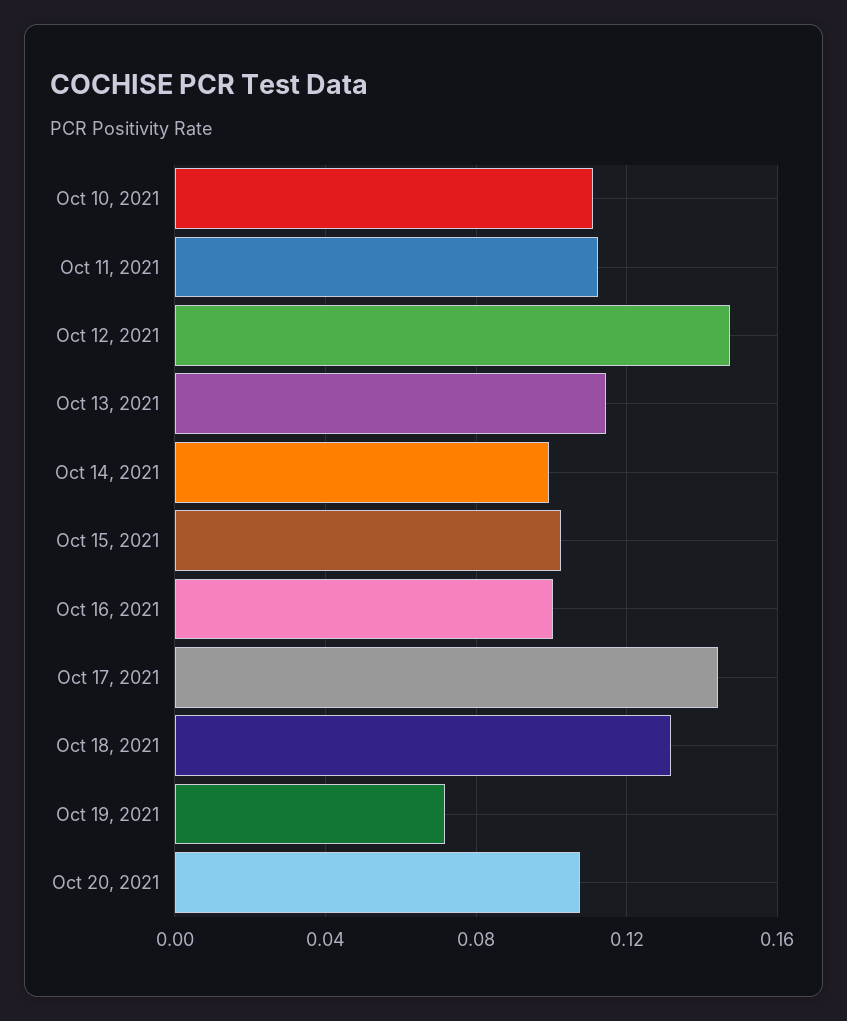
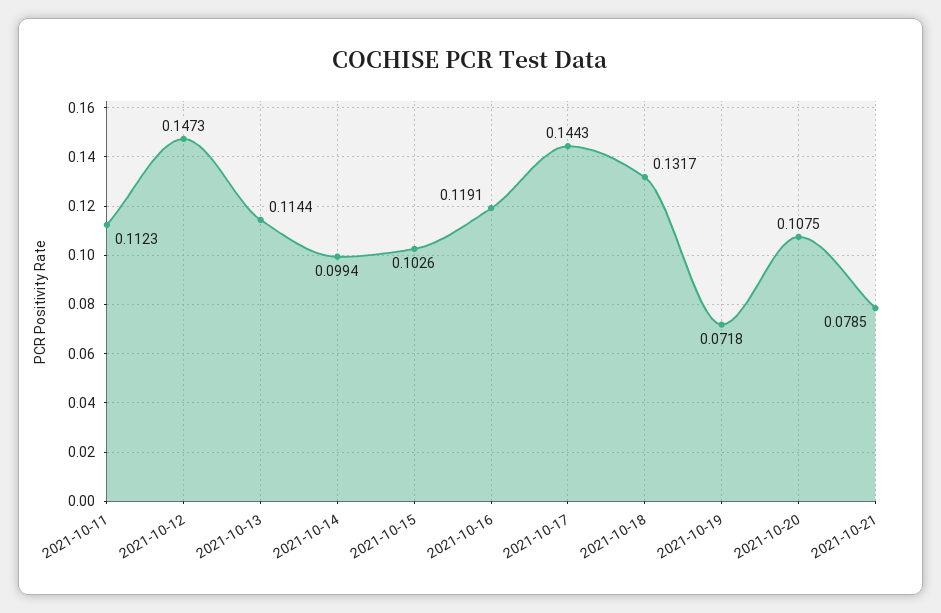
Oct 10, 2021: 0.11 -> none
Oct 16, 2021: 0.1 -> 0.1191
2021-10-21: none -> 0.0785

